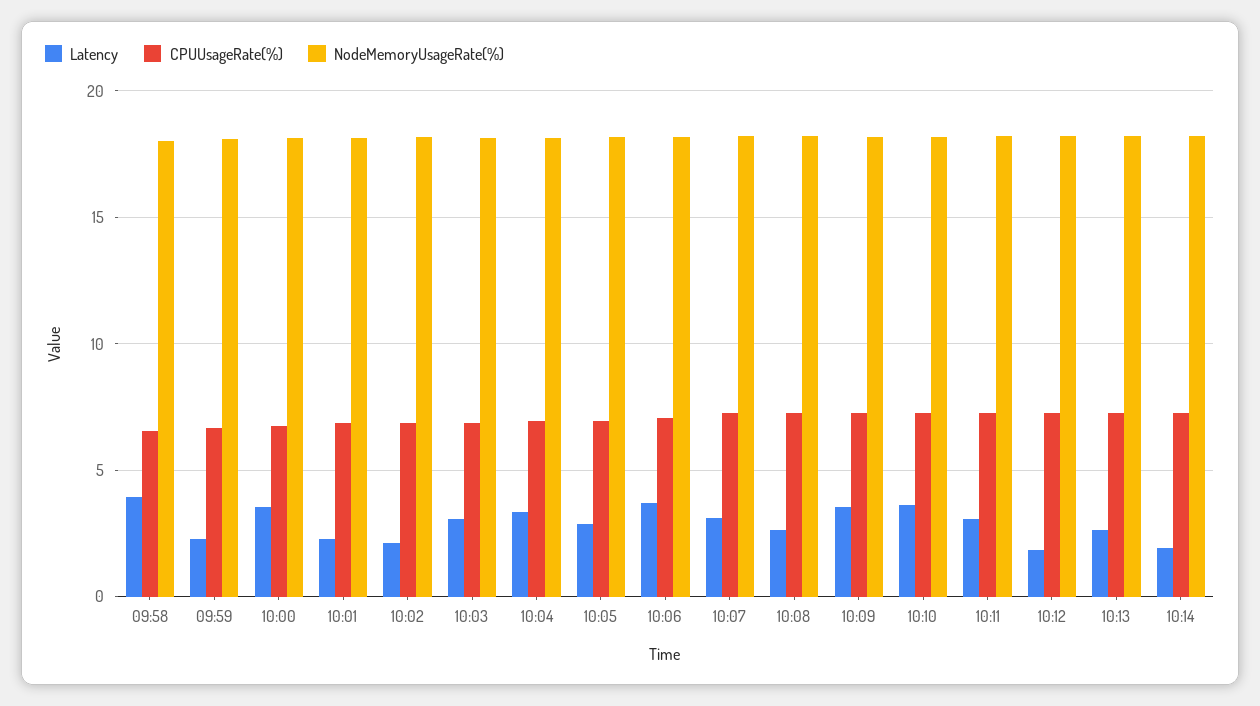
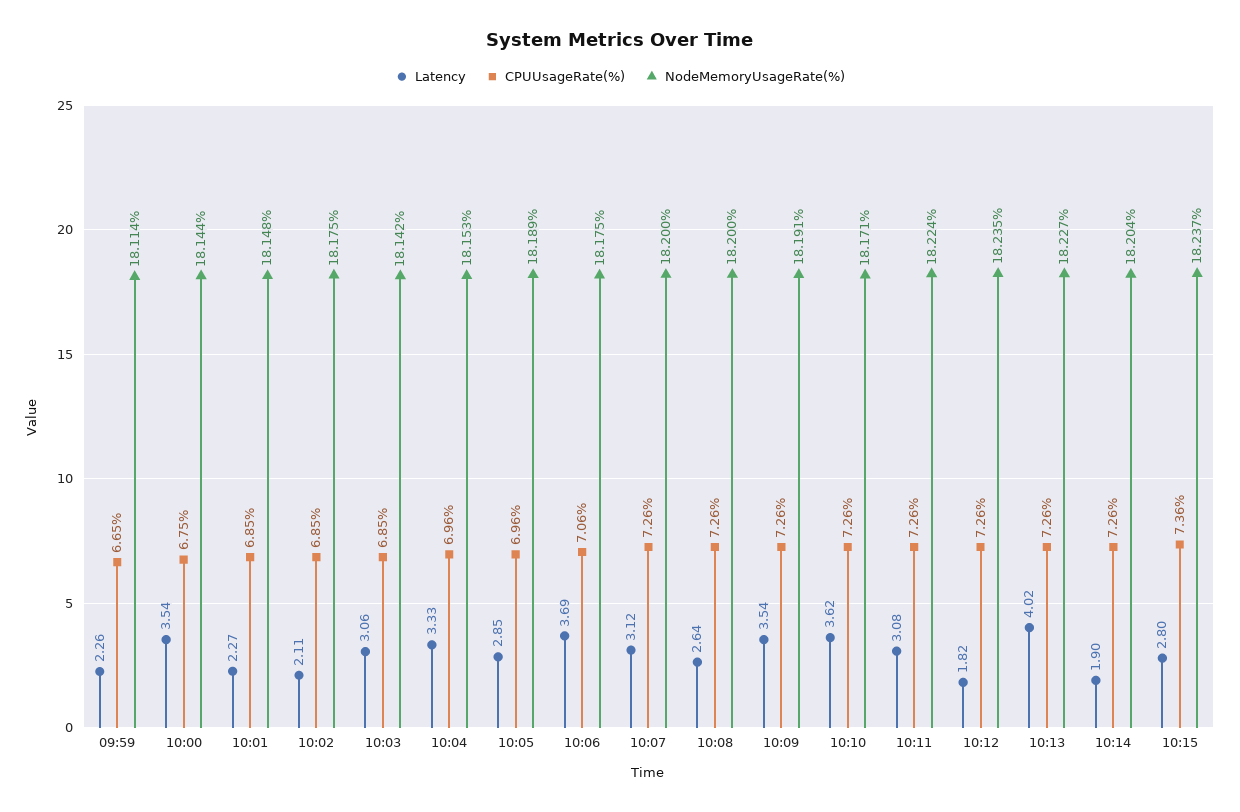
Latency, 09:58: 4 -> none
CPUUsageRate(%), 09:58: 6.5 -> none
NodeMemoryUsageRate(%), 09:58: 18 -> none
Latency, 10:13: 2.5 -> 4.02
Latency, 10:15: none -> 2.8
CPUUsageRate(%), 10:15: none -> 7.36
NodeMemoryUsageRate(%), 10:15: none -> 18.237

